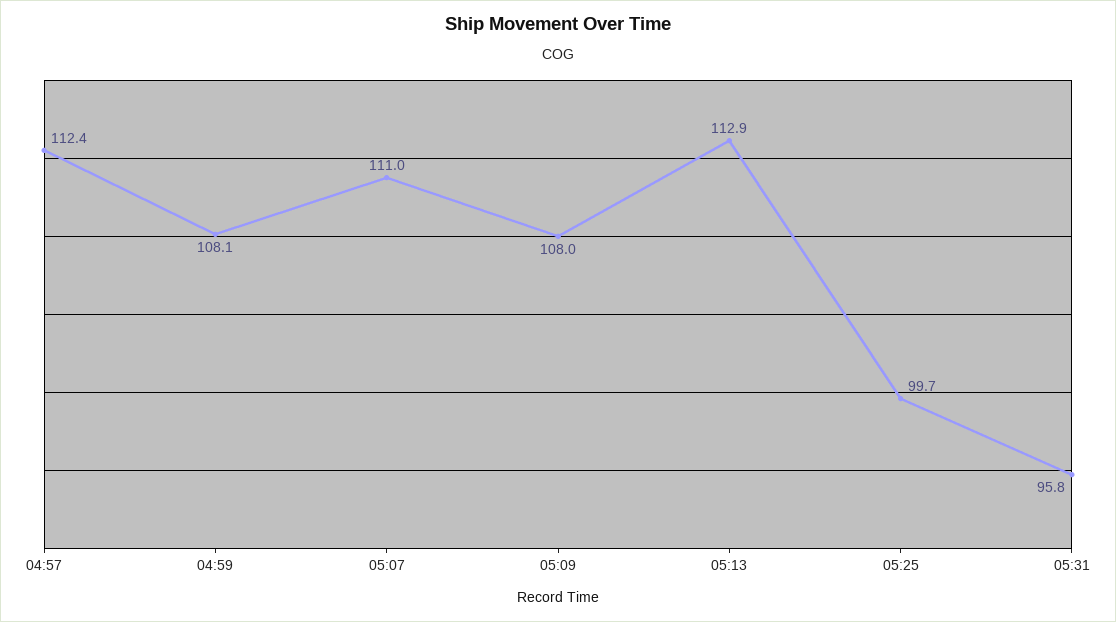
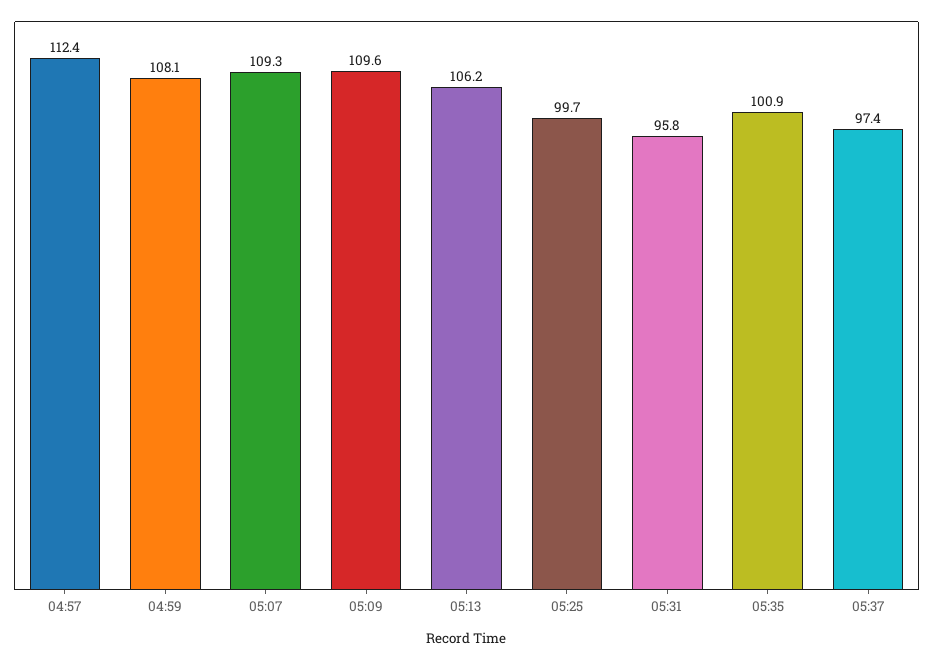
05:07: 111 -> 109.3
05:09: 108 -> 109.6
05:13: 112.9 -> 106.2
05:35: none -> 100.9
05:37: none -> 97.4

